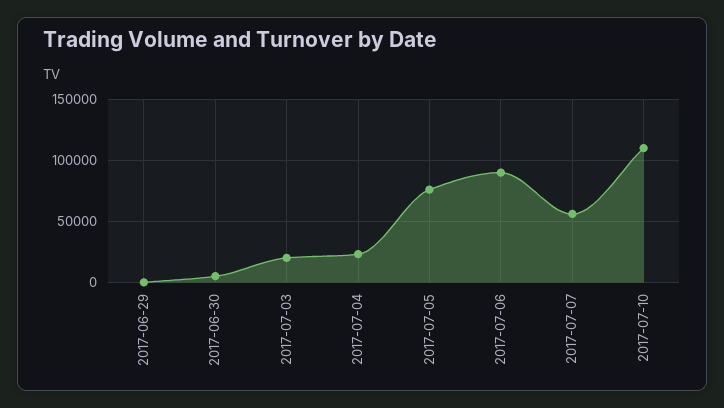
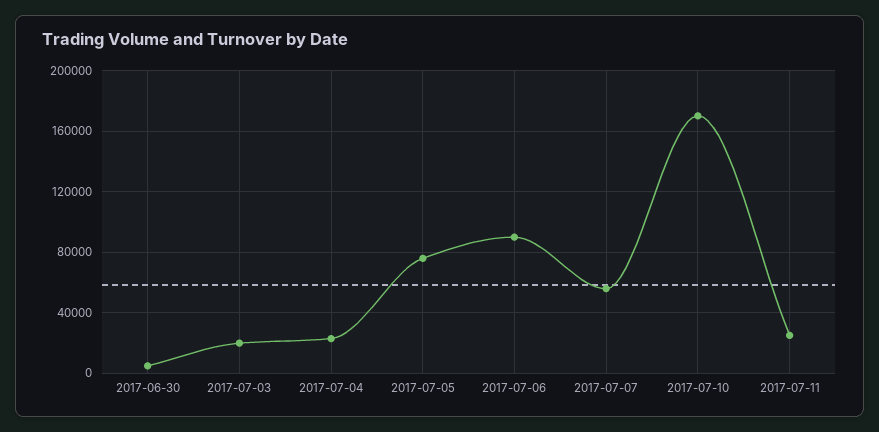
2017-06-29: 0 -> none
2017-07-10: 110000 -> 170000
2017-07-11: none -> 25000

